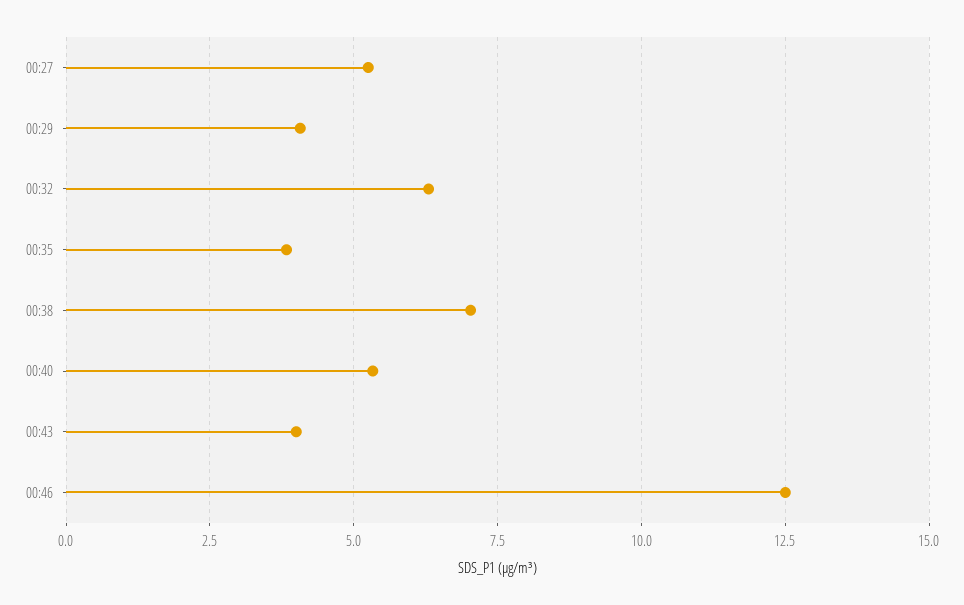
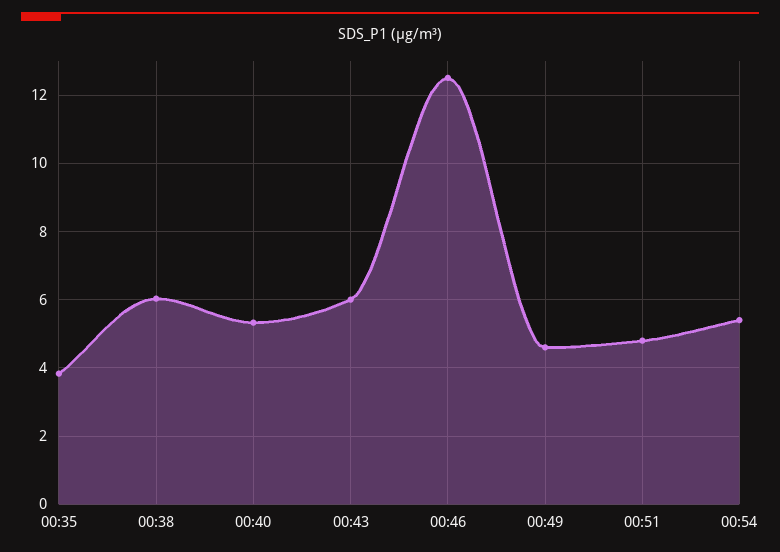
00:27: 5.25 -> none
00:29: 4 -> none
00:32: 6.25 -> none
00:38: 7 -> 6
00:43: 4 -> 6
00:49: none -> 4.6
00:51: none -> 4.8
00:54: none -> 5.4

